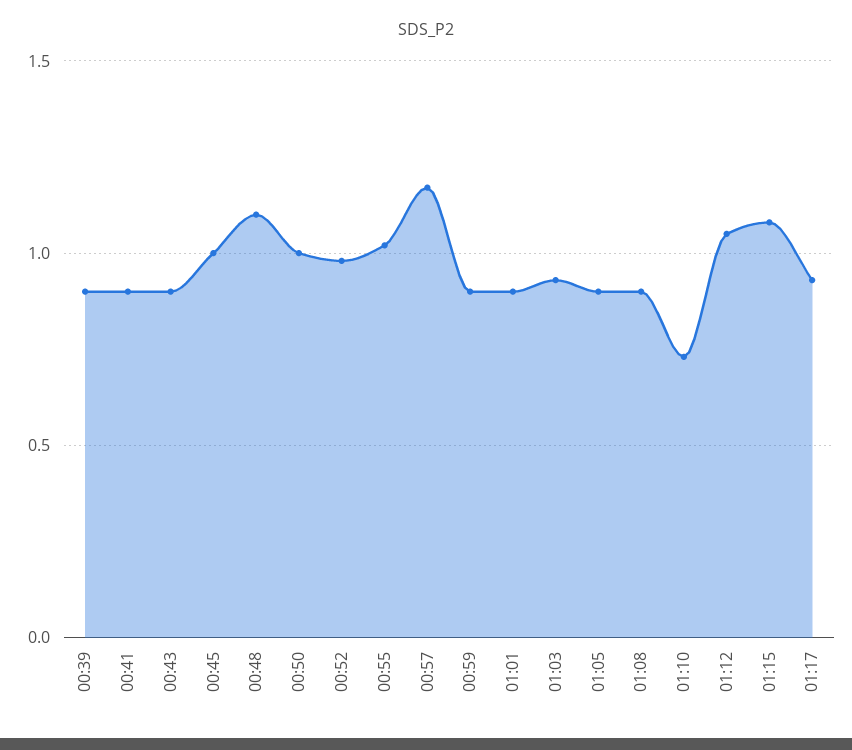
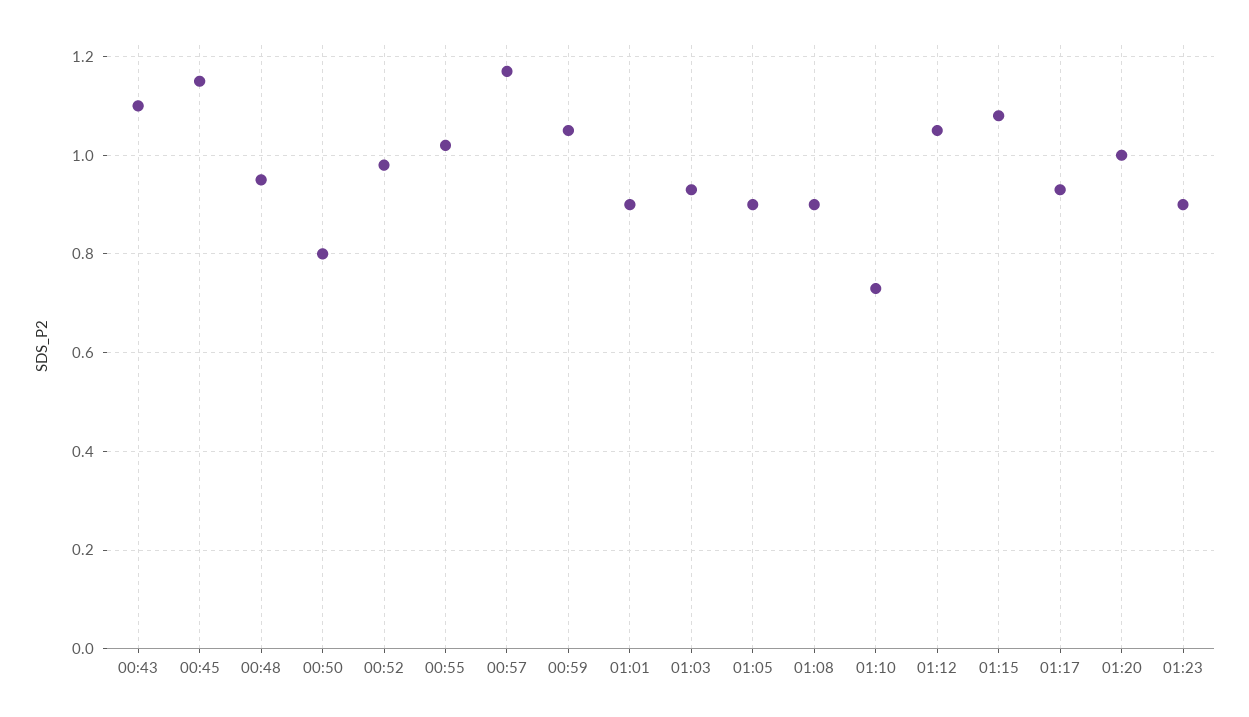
00:39: 0.9 -> none
00:41: 0.9 -> none
00:43: 0.9 -> 1.1
00:45: 1 -> 1.15
00:48: 1.1 -> 0.95
00:50: 1 -> 0.8
00:59: 0.9 -> 1.05
01:20: none -> 1
01:23: none -> 0.9

